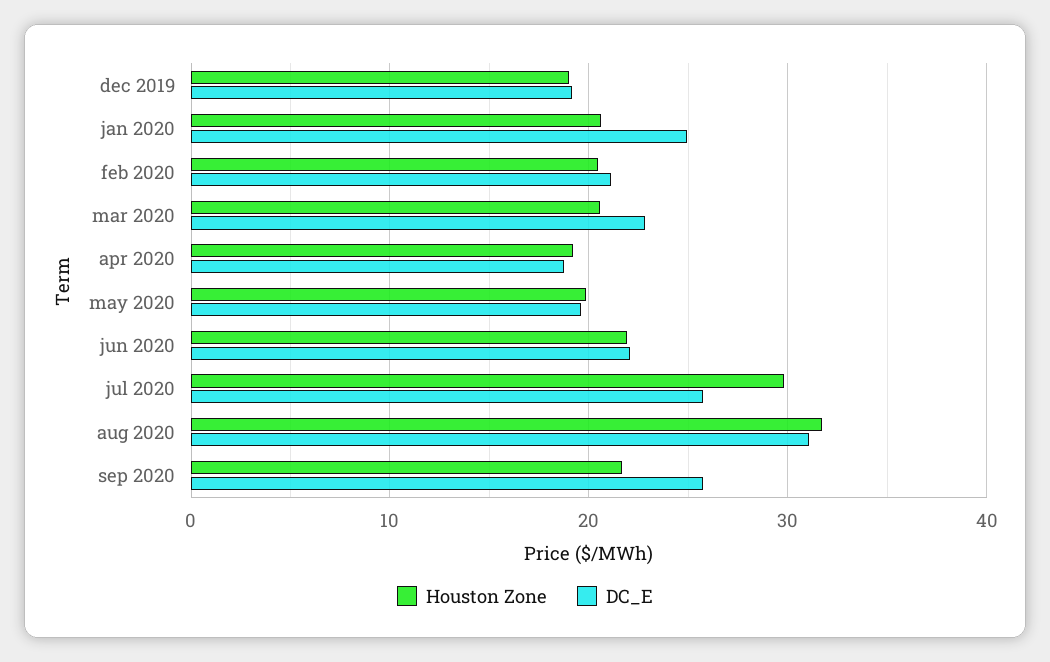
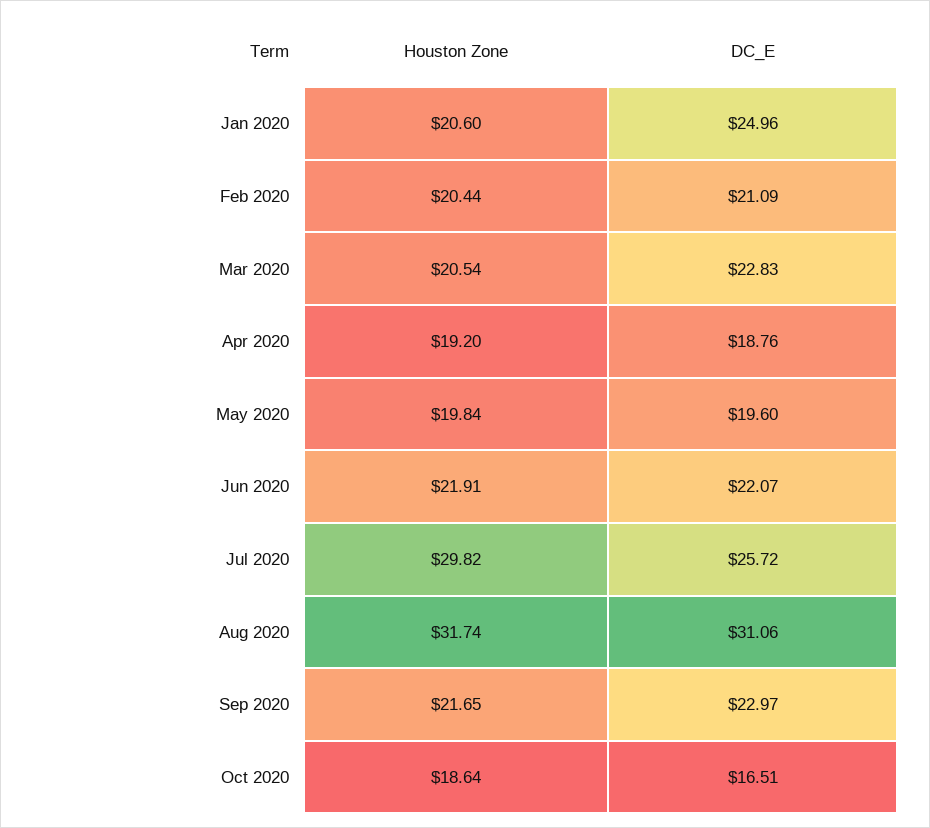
Houston Zone, dec 2019: 19 -> none
DC_E, dec 2019: 19 -> none
DC_E, sep 2020: 26 -> 22.97
Houston Zone, Oct 2020: none -> 18.64
DC_E, Oct 2020: none -> 16.51

